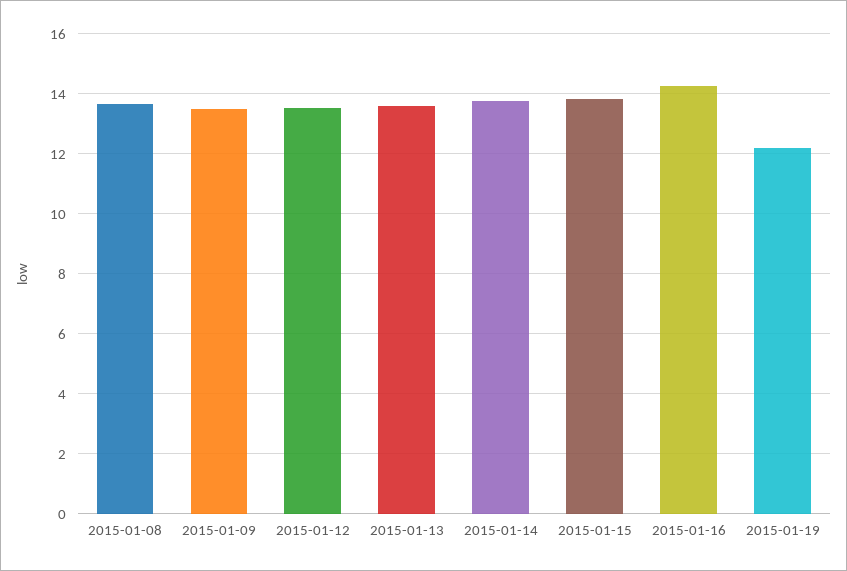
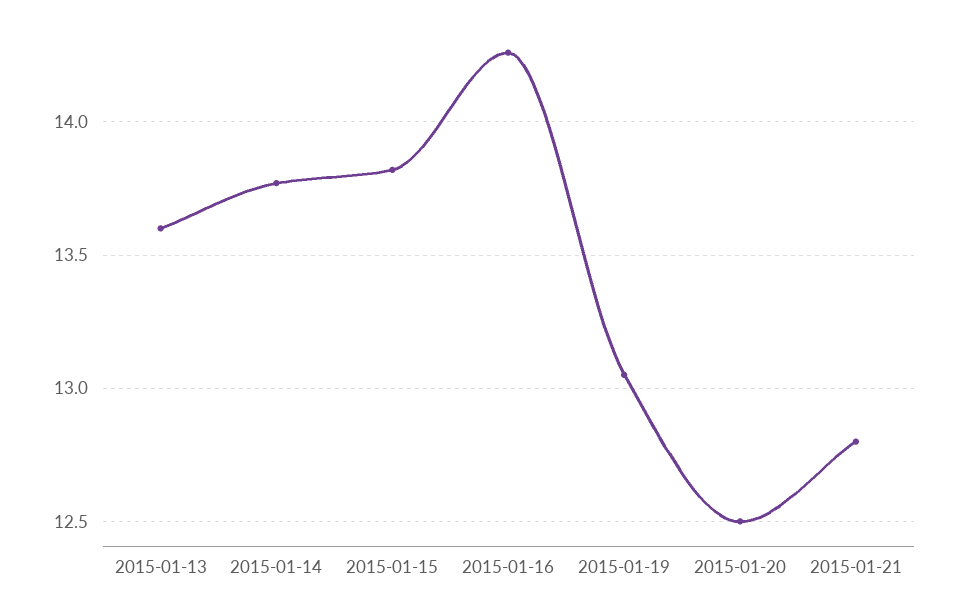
2015-01-08: 13.75 -> none
2015-01-09: 13.5 -> none
2015-01-12: 13.5 -> none
2015-01-19: 12.25 -> 13.05
2015-01-20: none -> 12.5
2015-01-21: none -> 12.8

